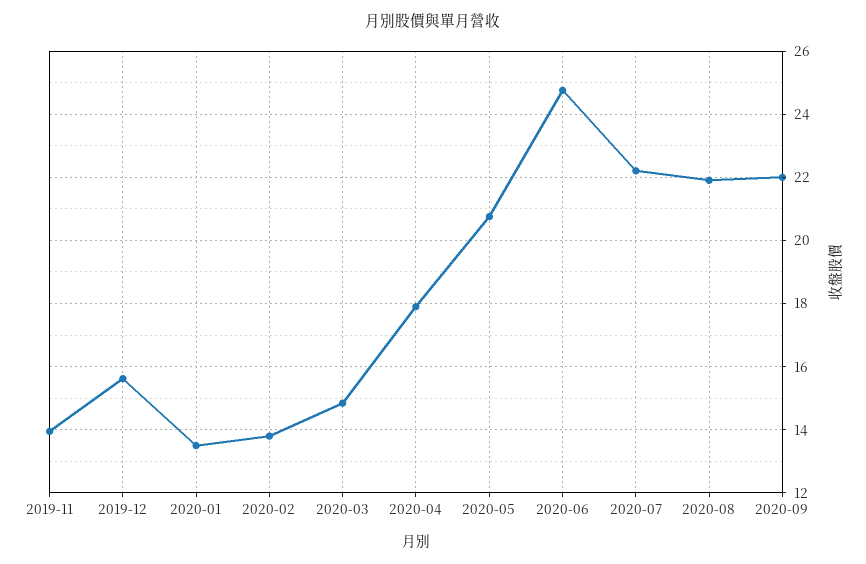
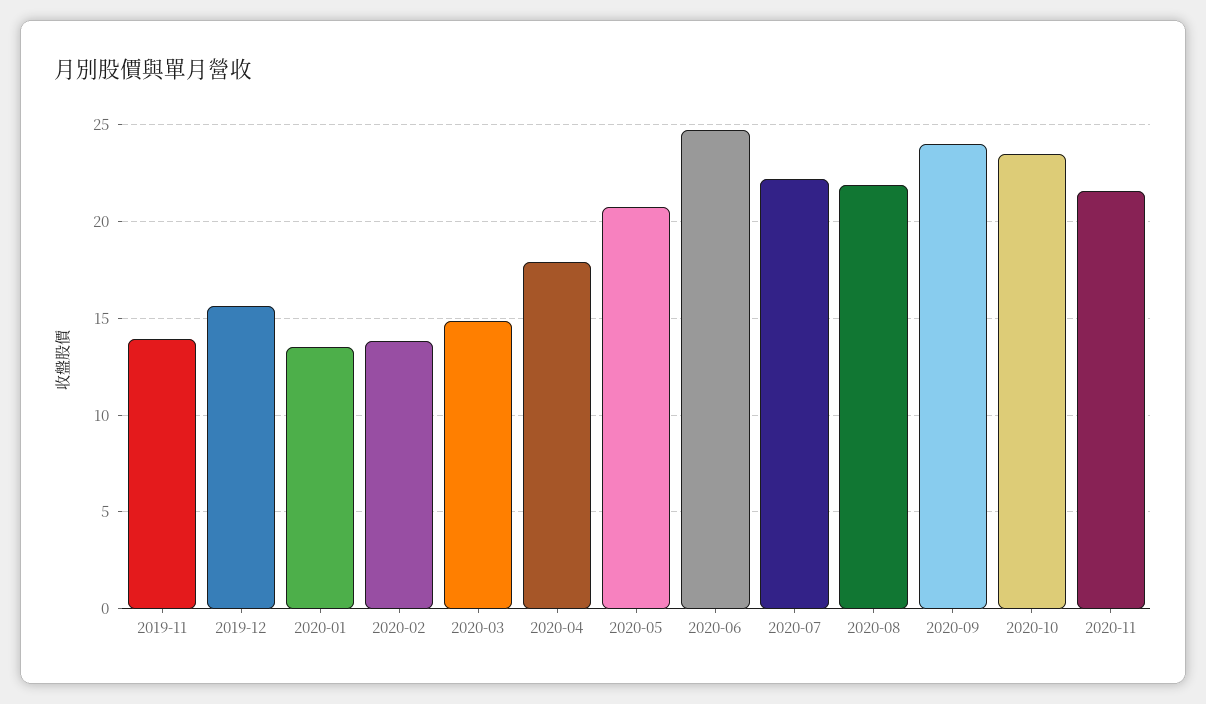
2020-09: 22 -> 24
2020-10: none -> 23.5
2020-11: none -> 21.5

